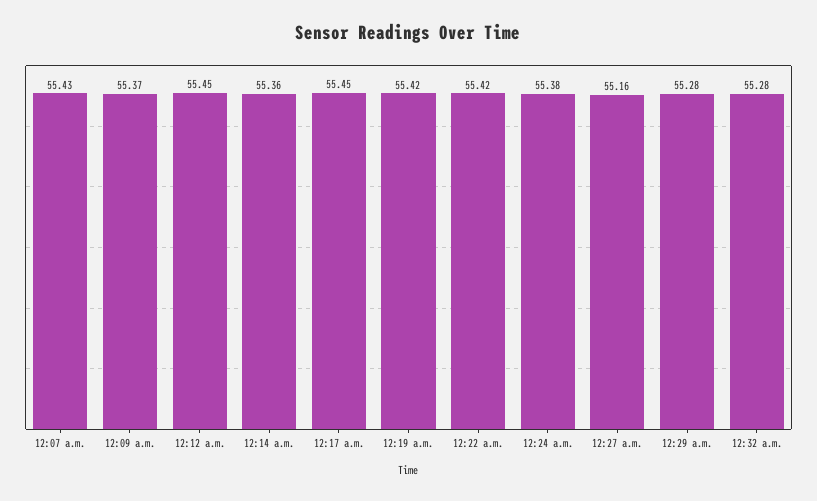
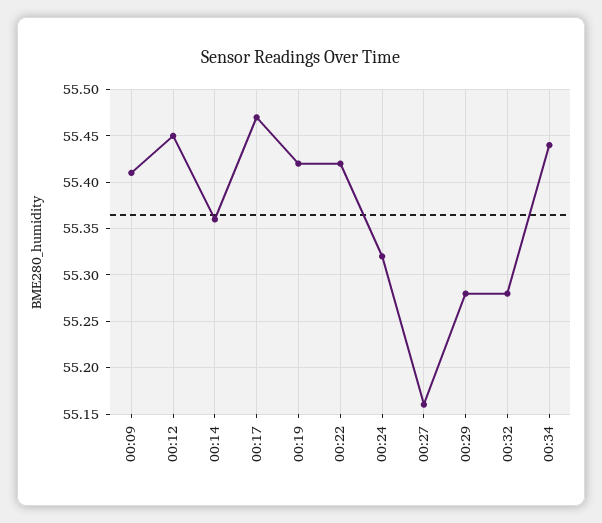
12:07 a.m.: 55.43 -> none
12:09 a.m.: 55.37 -> 55.41
12:17 a.m.: 55.45 -> 55.47
12:24 a.m.: 55.38 -> 55.32
00:34: none -> 55.44

